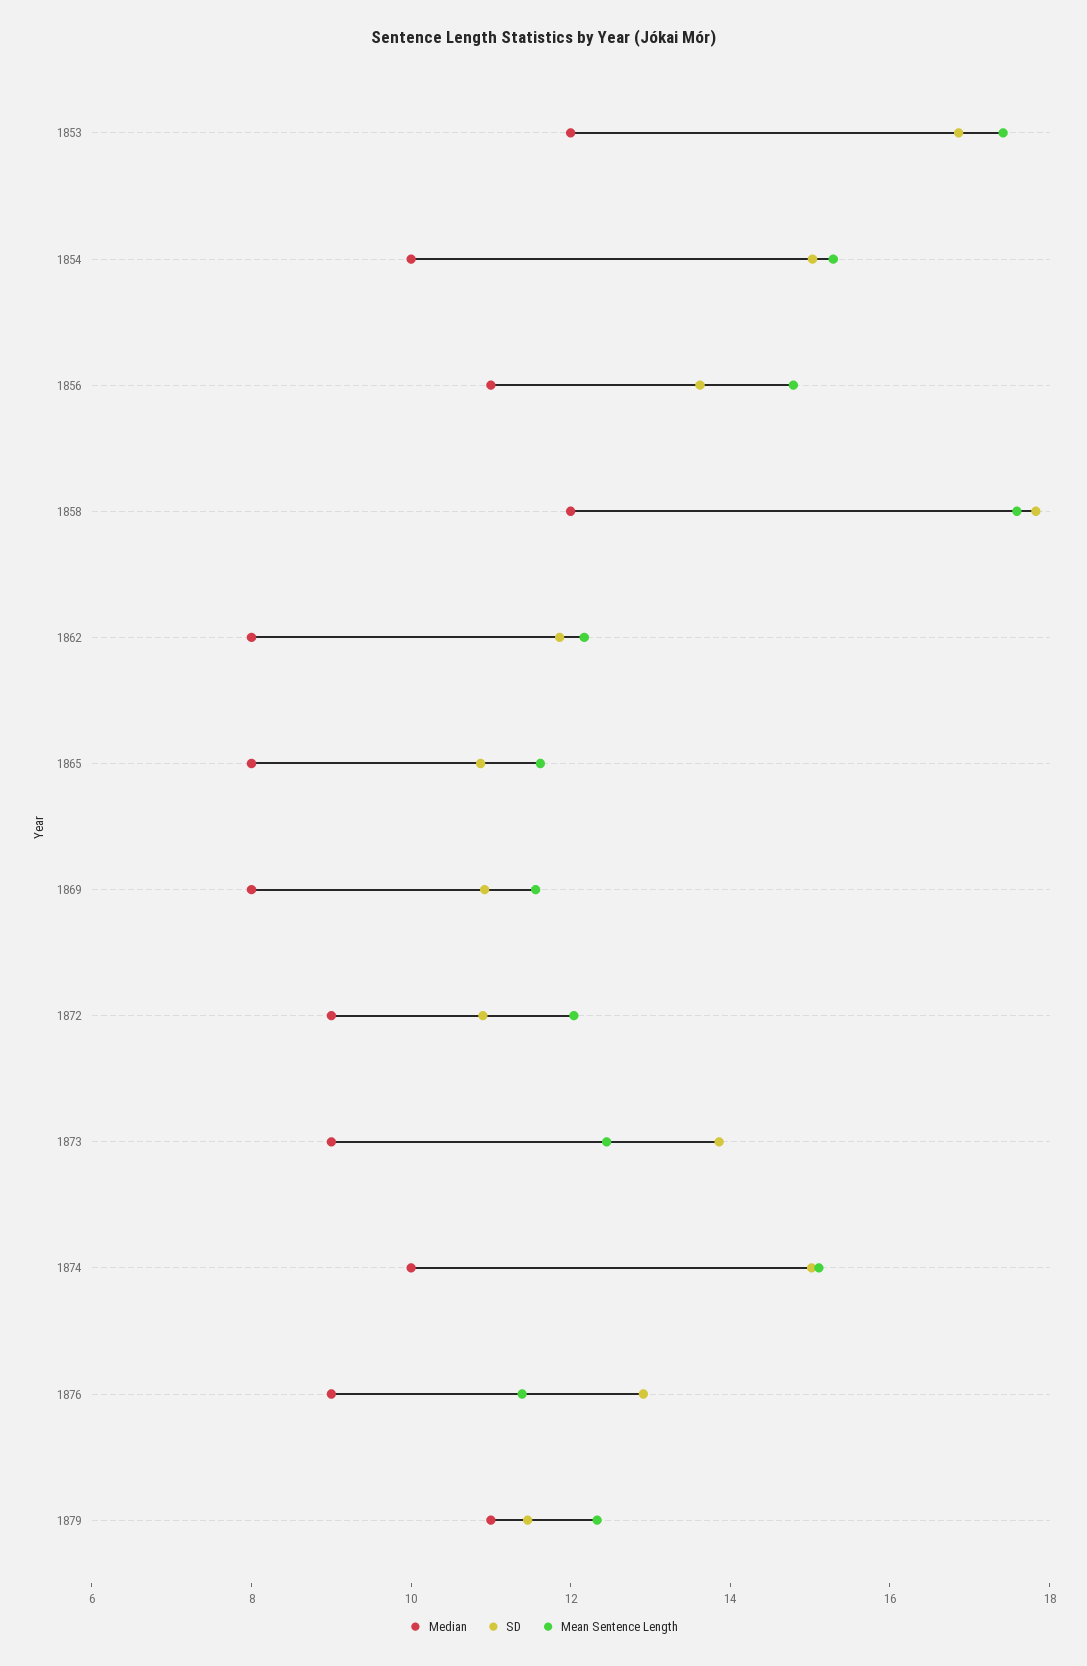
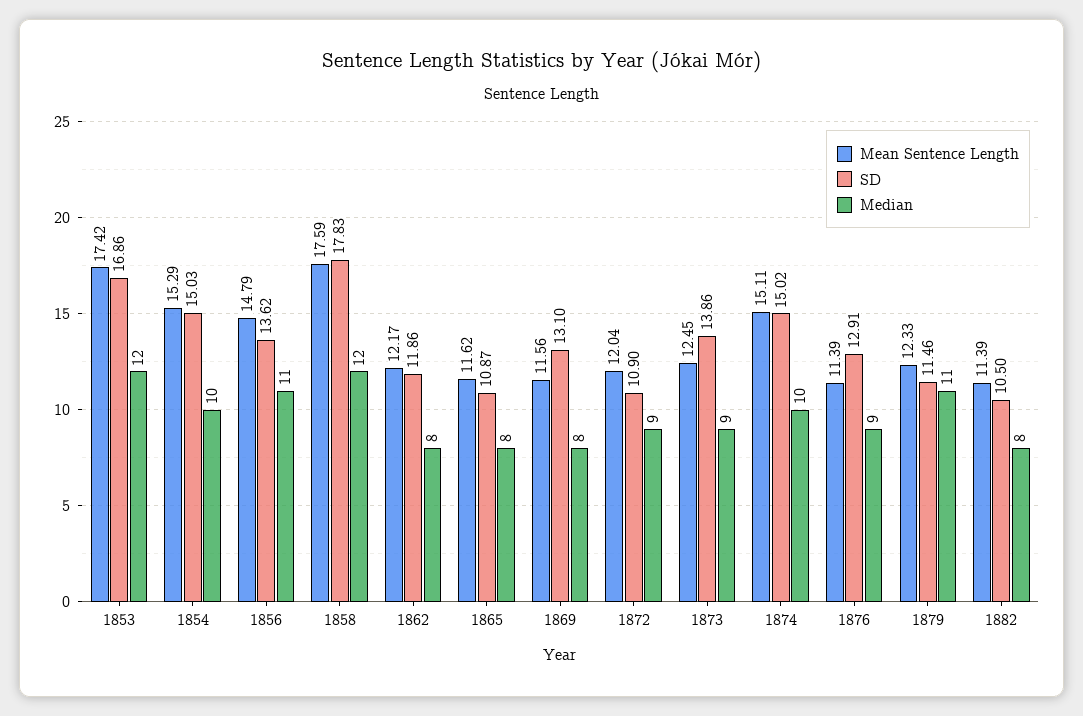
SD, 1869: 11 -> 13.1
Mean Sentence Length, 1882: none -> 11.39
SD, 1882: none -> 10.5
Median, 1882: none -> 8

